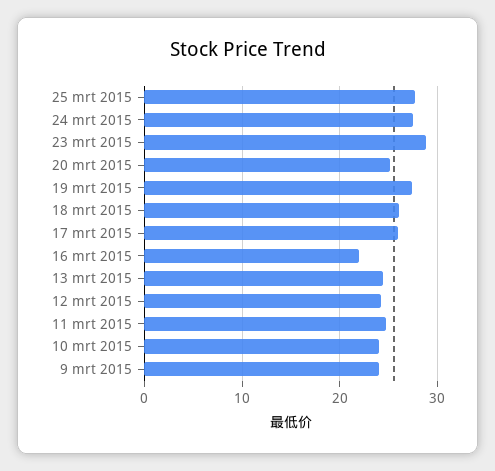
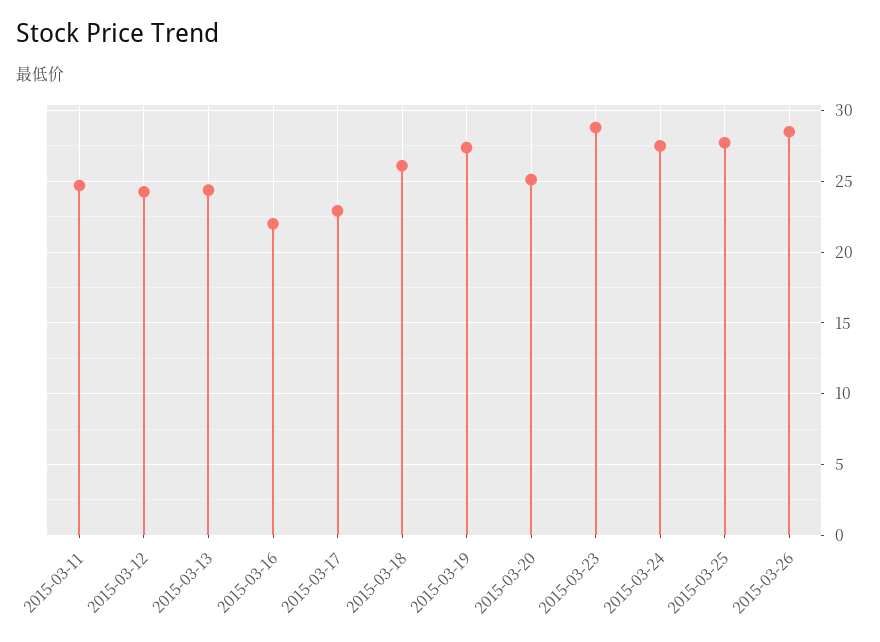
17 mrt 2015: 26 -> 23
10 mrt 2015: 24 -> none
9 mrt 2015: 24 -> none
2015-03-26: none -> 28.5

